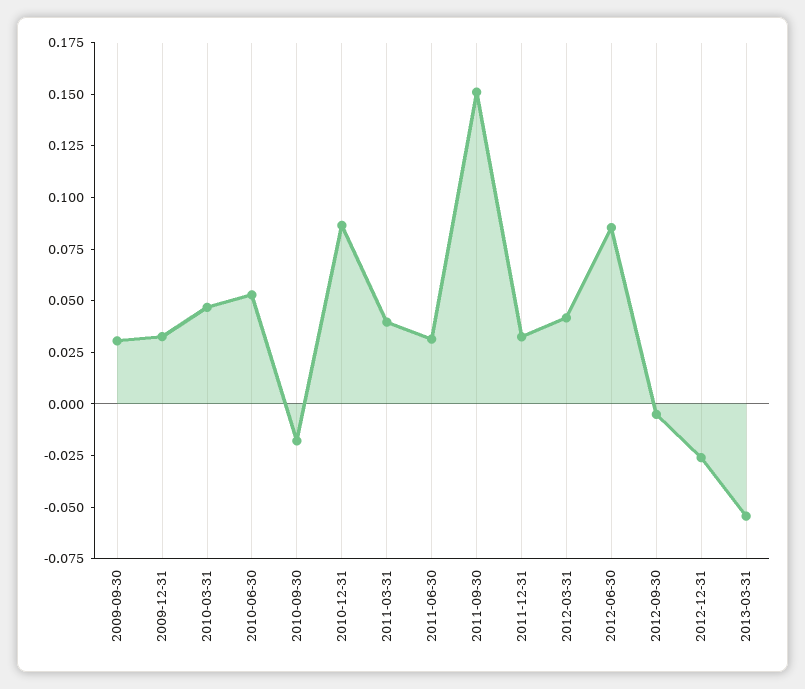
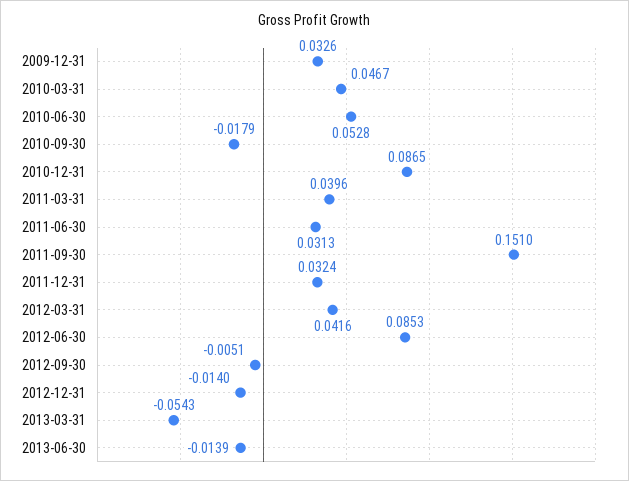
2009-09-30: 0.03 -> none
2012-12-31: -0.025 -> -0.014
2013-06-30: none -> -0.0139

